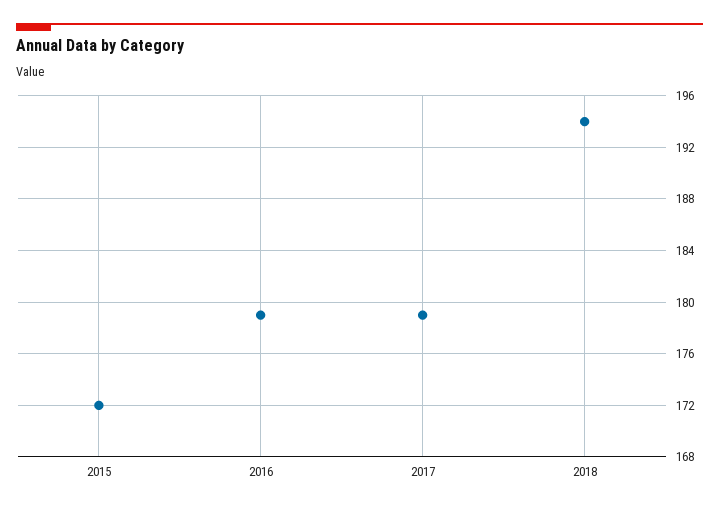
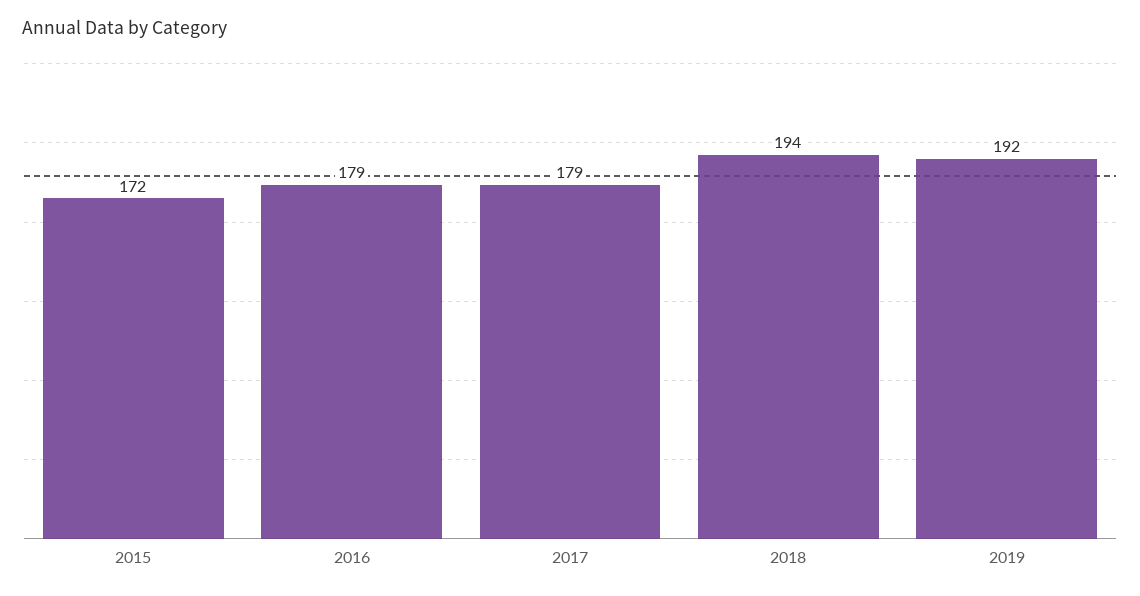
2019: none -> 192

